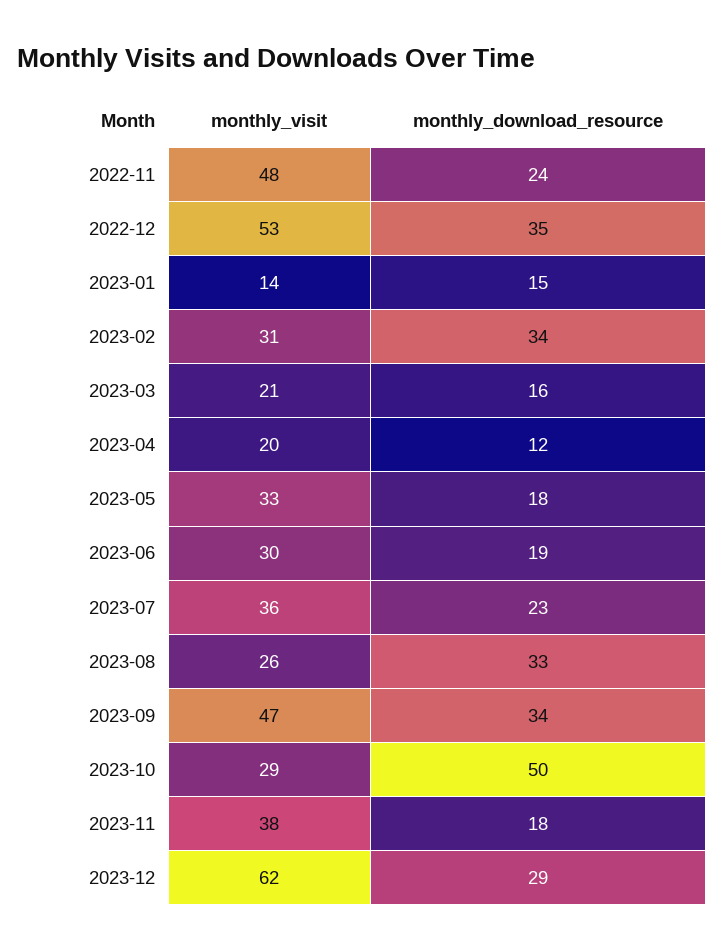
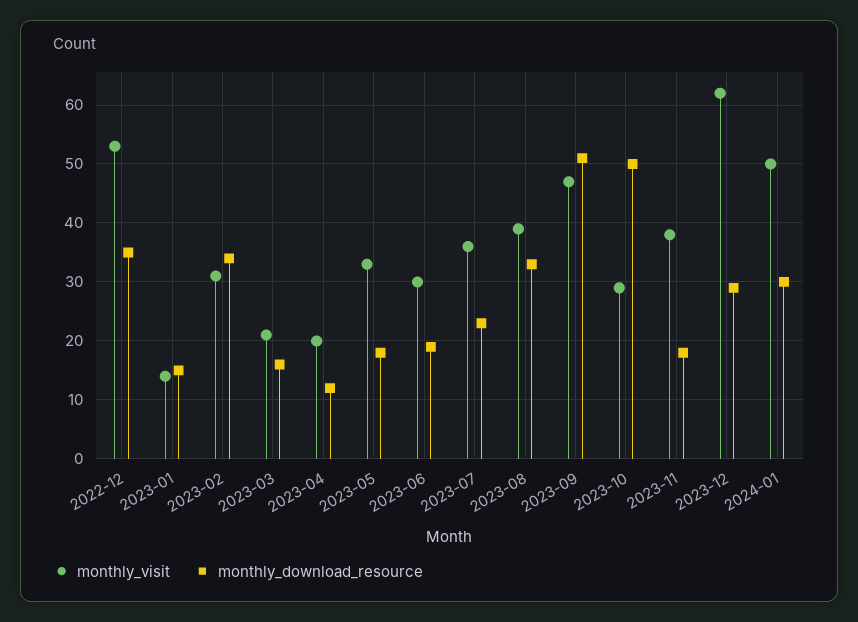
monthly_visit, 2022-11: 48 -> none
monthly_download_resource, 2022-11: 24 -> none
monthly_visit, 2023-08: 26 -> 40
monthly_download_resource, 2023-09: 34 -> 50
monthly_visit, 2024-01: none -> 50
monthly_download_resource, 2024-01: none -> 30

